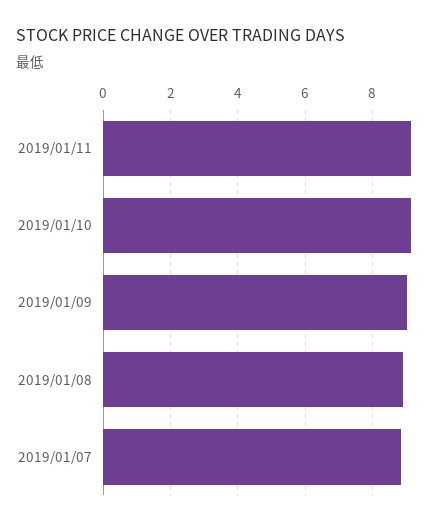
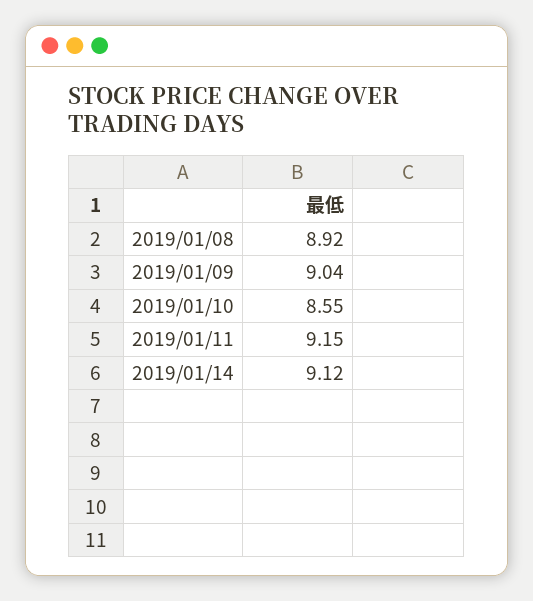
2019/01/10: 9.2 -> 8.55
2019/01/07: 8.8 -> none
2019/01/14: none -> 9.12

